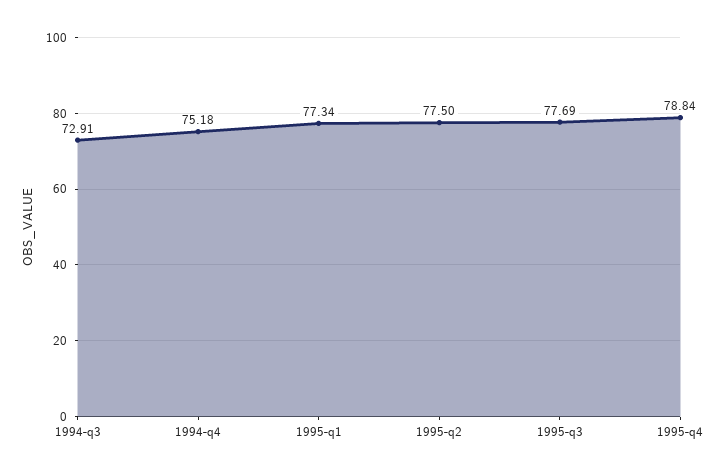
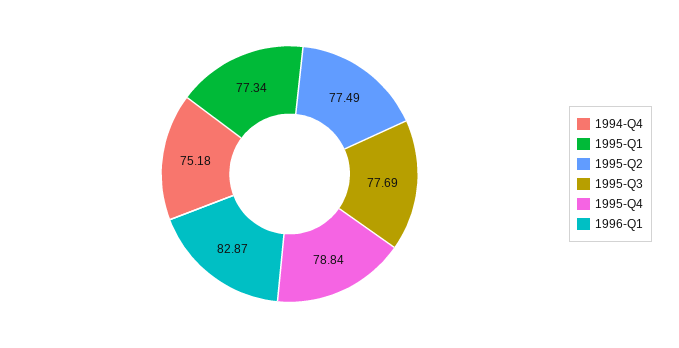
1994-q3: 72.91 -> none
1995-q2: 77.5 -> 77.49
1996-Q1: none -> 82.87

